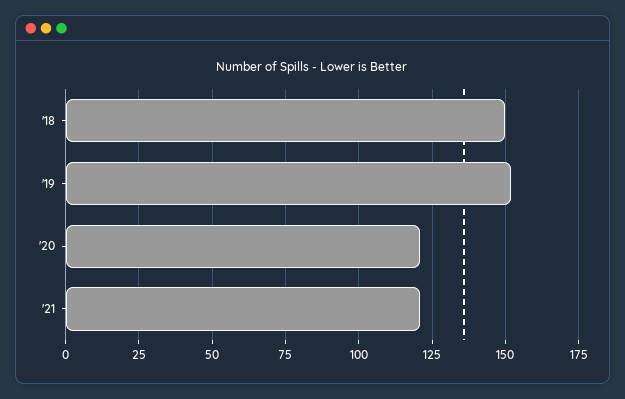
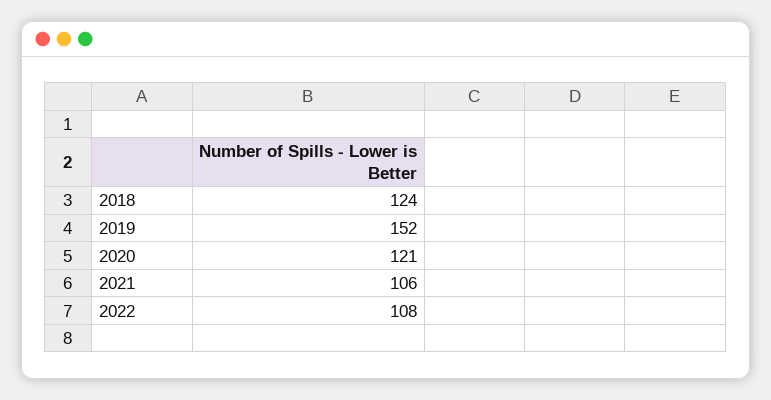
'18: 150 -> 124
'21: 120 -> 106
2022: none -> 108

